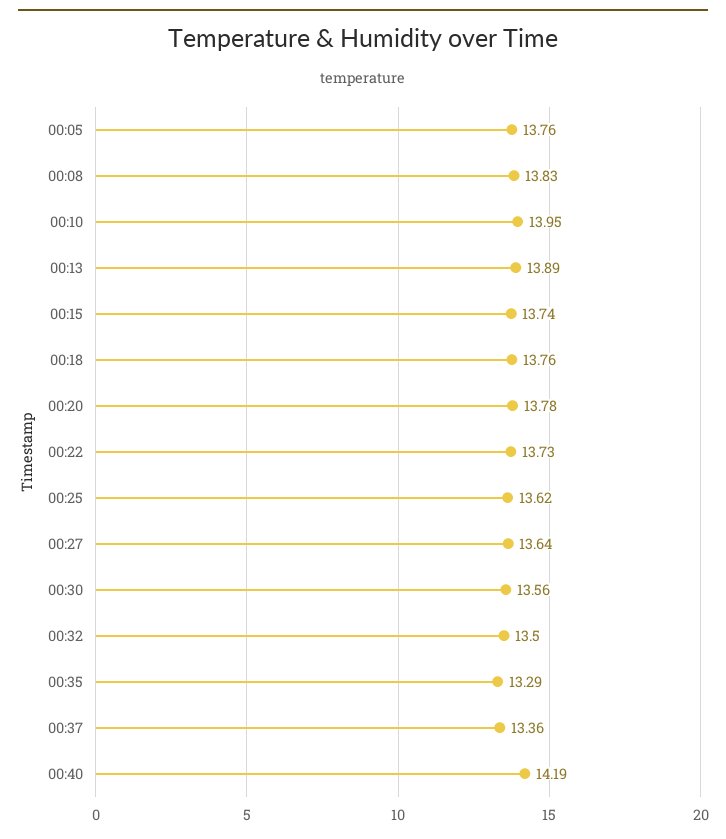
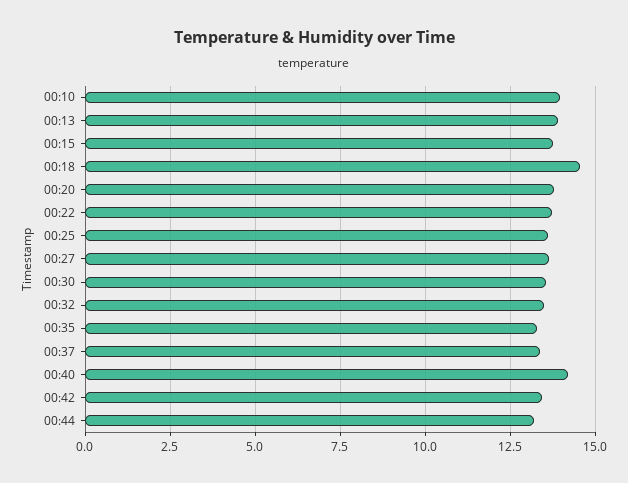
00:05: 13.76 -> none
00:08: 13.83 -> none
00:18: 13.76 -> 14.5
00:42: none -> 13.5
00:44: none -> 13.25

